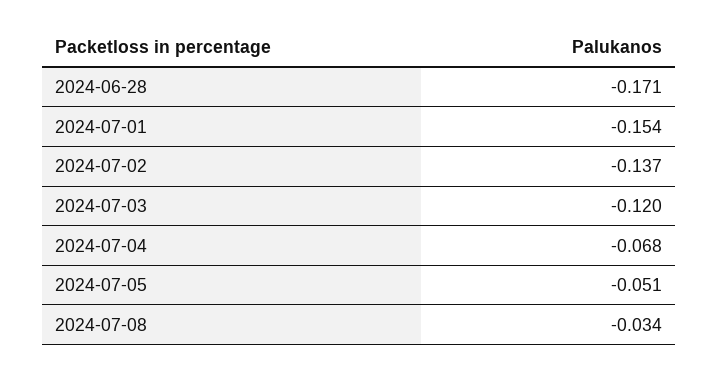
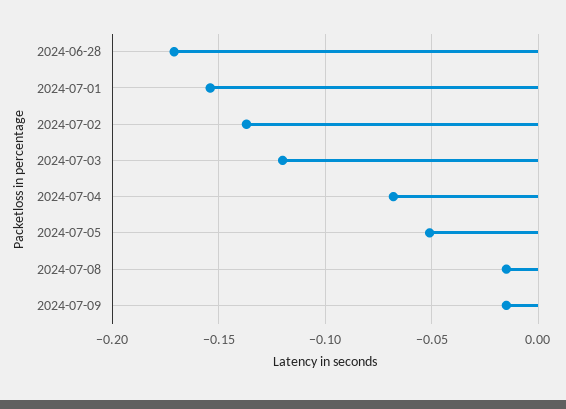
2024-07-08: -0.034 -> -0.015
2024-07-09: none -> -0.015

